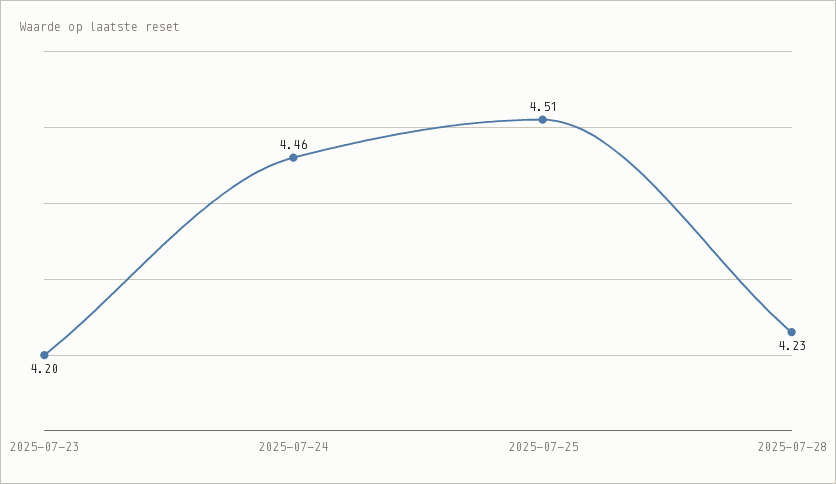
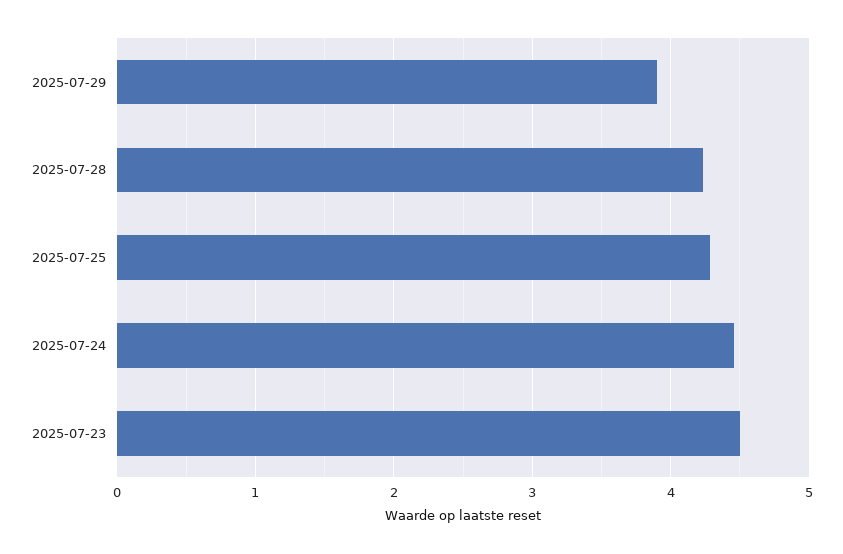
2025-07-23: 4.2 -> 4.5
2025-07-25: 4.51 -> 4.3
2025-07-29: none -> 3.9

